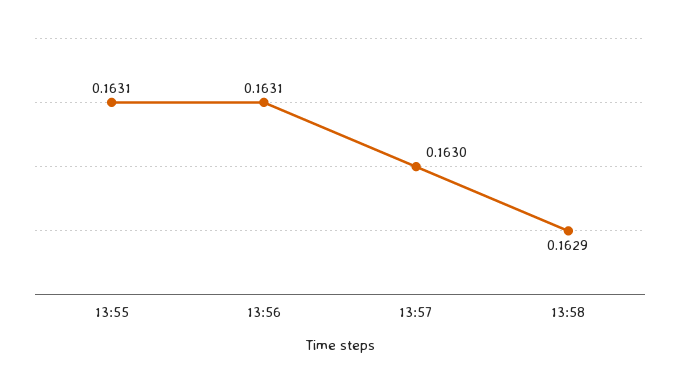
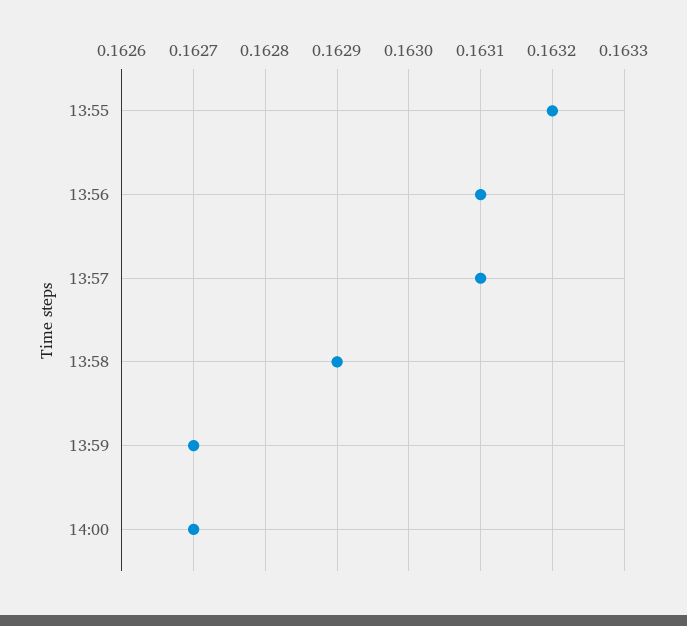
13:55: 0.1631 -> 0.1632
13:57: 0.163 -> 0.1631
13:59: none -> 0.1627
14:00: none -> 0.1627

